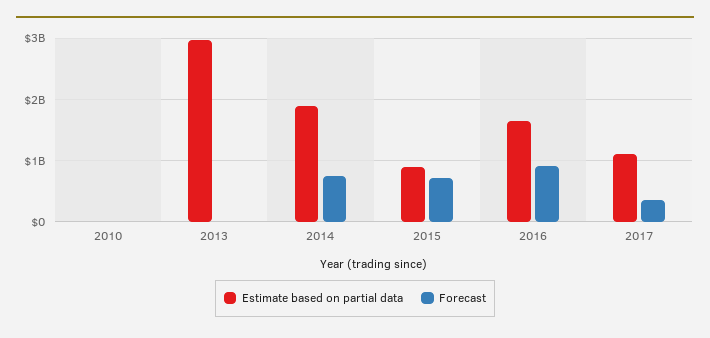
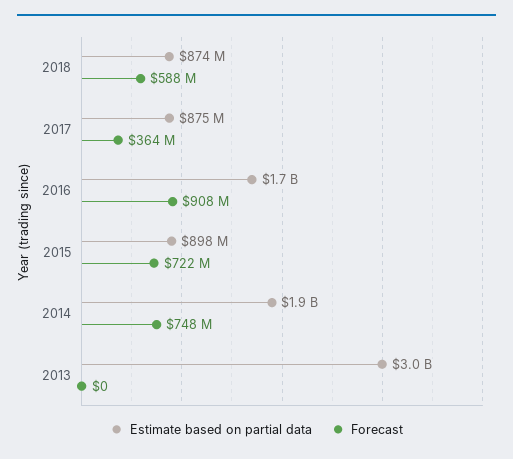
Estimate based on partial data, 2010: 0 -> none
Forecast, 2010: 0 -> none
Estimate based on partial data, 2017: 1100000000 -> 875000000
Estimate based on partial data, 2018: none -> 874000000
Forecast, 2018: none -> 588000000

